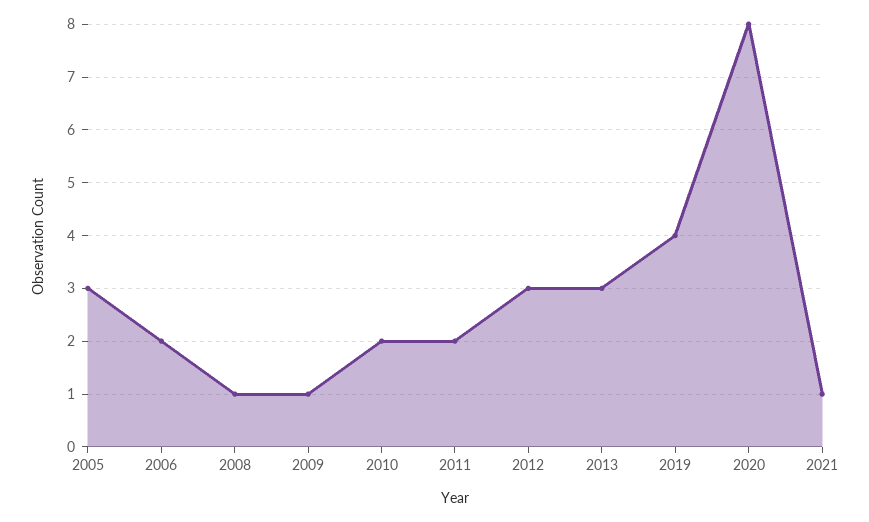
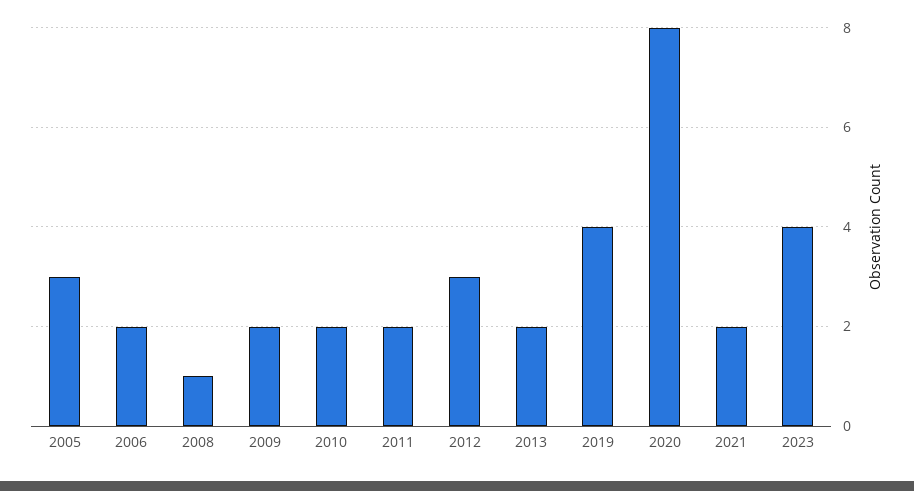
2009: 1 -> 2
2013: 3 -> 2
2021: 1 -> 2
2023: none -> 4

